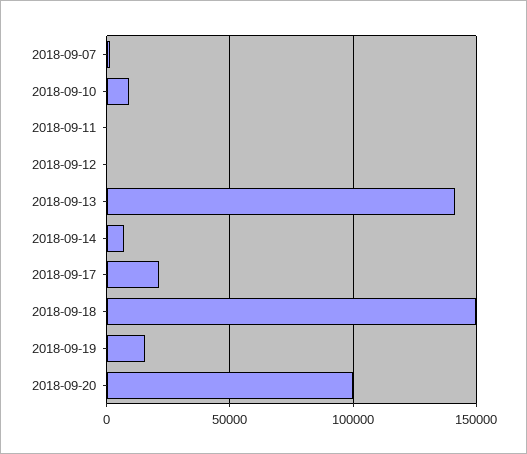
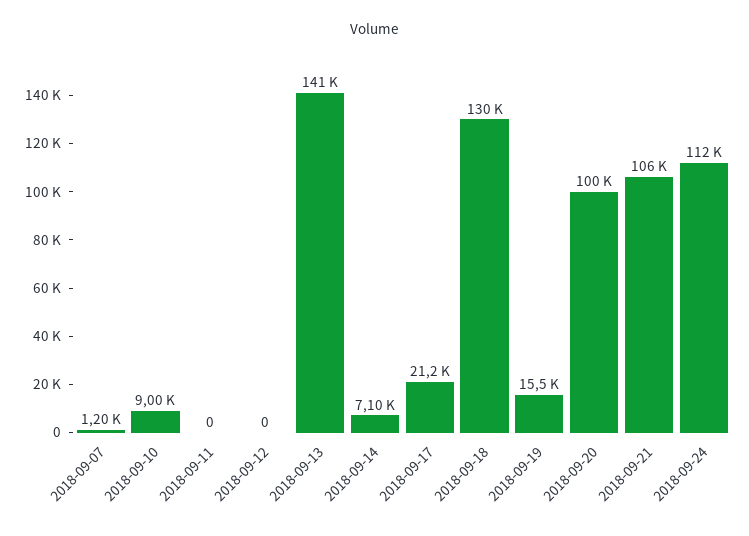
2018-09-18: 150000 -> 130000
2018-09-21: none -> 106000
2018-09-24: none -> 112000

